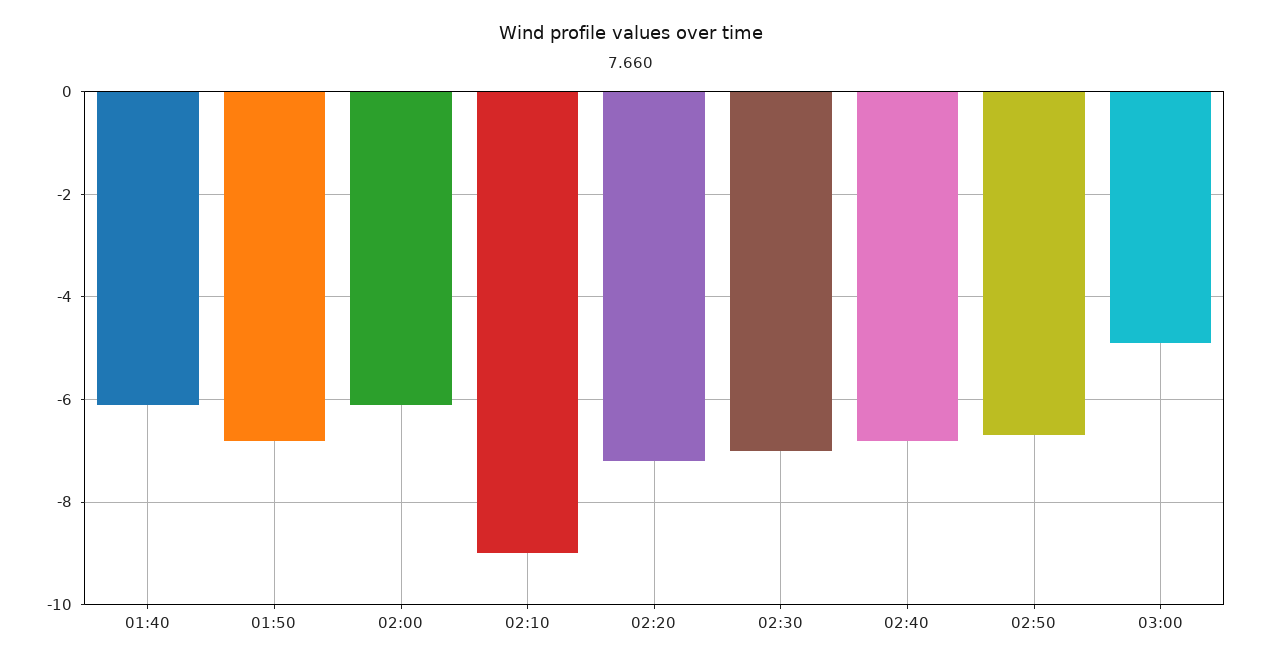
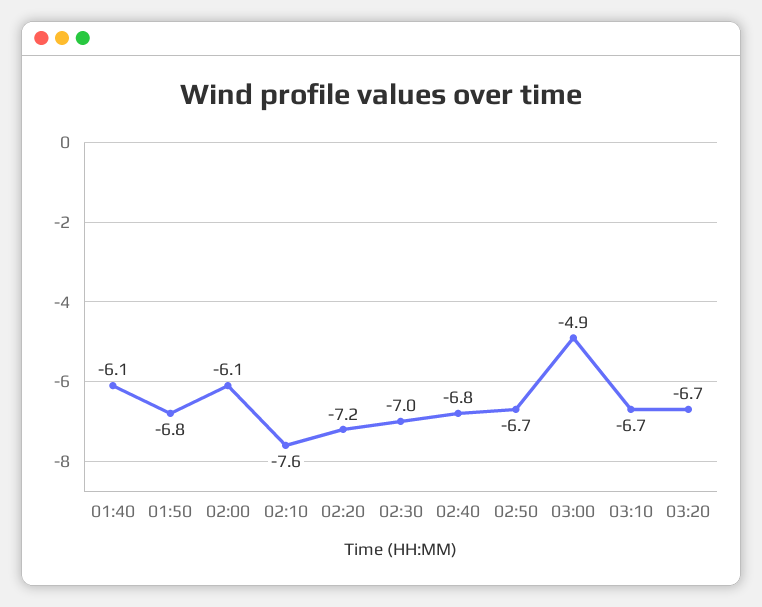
02:10: -9 -> -7.6
03:10: none -> -6.7
03:20: none -> -6.7

